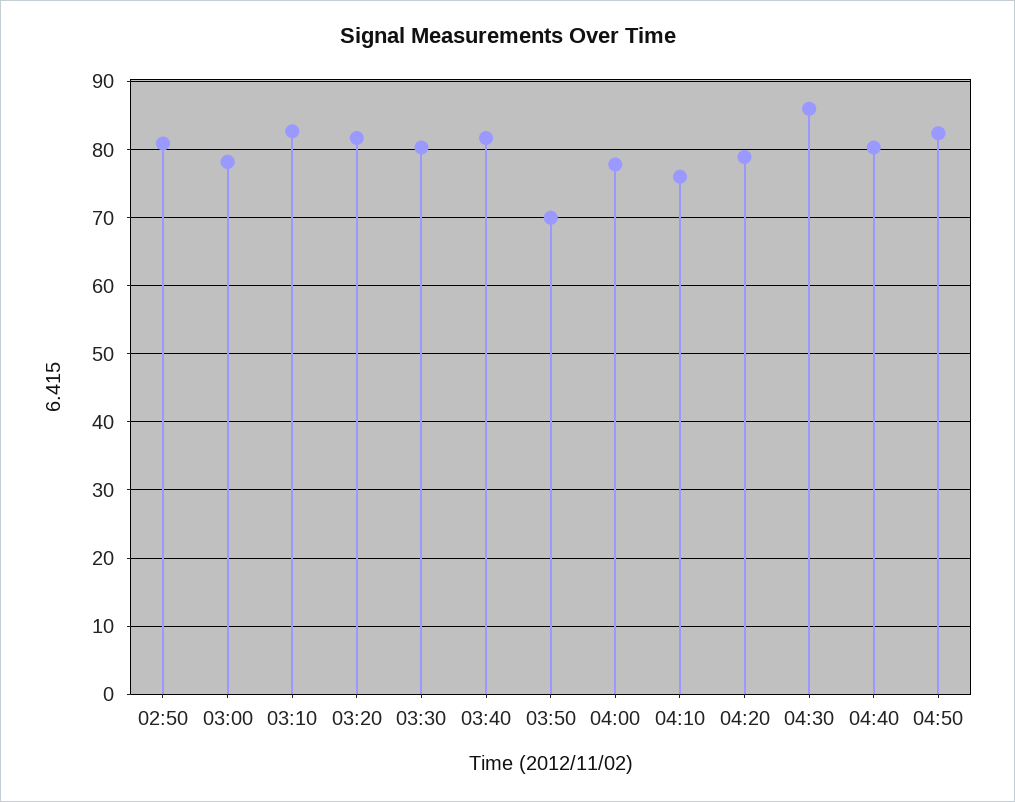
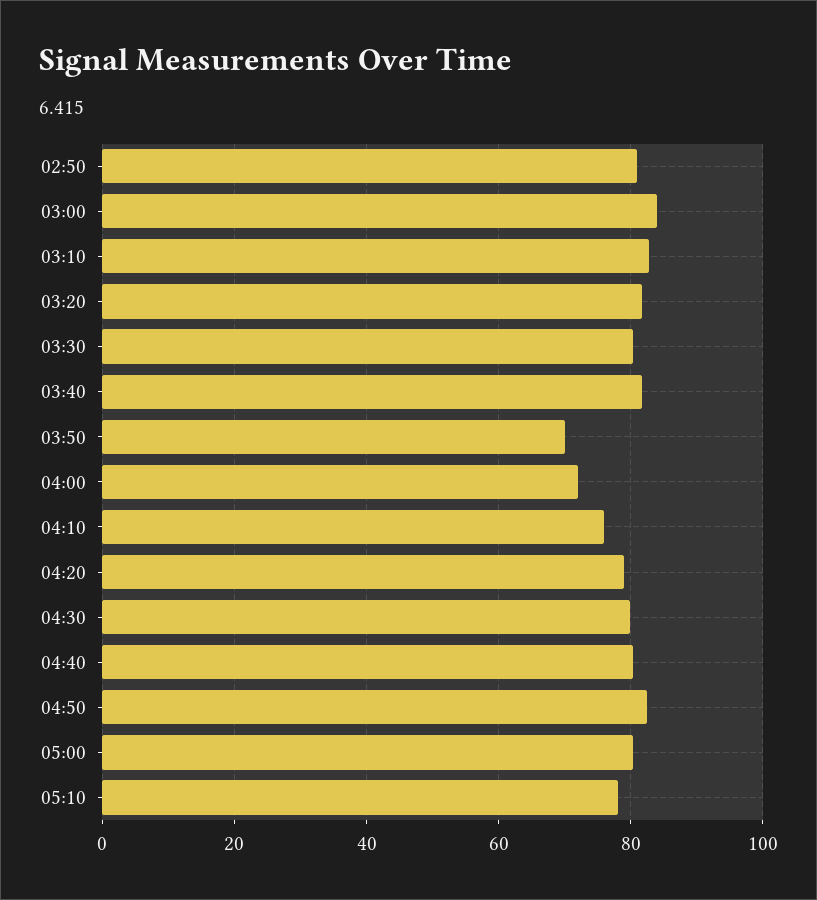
03:00: 78 -> 84
04:00: 78 -> 72
04:30: 86 -> 80
05:00: none -> 80
05:10: none -> 78

